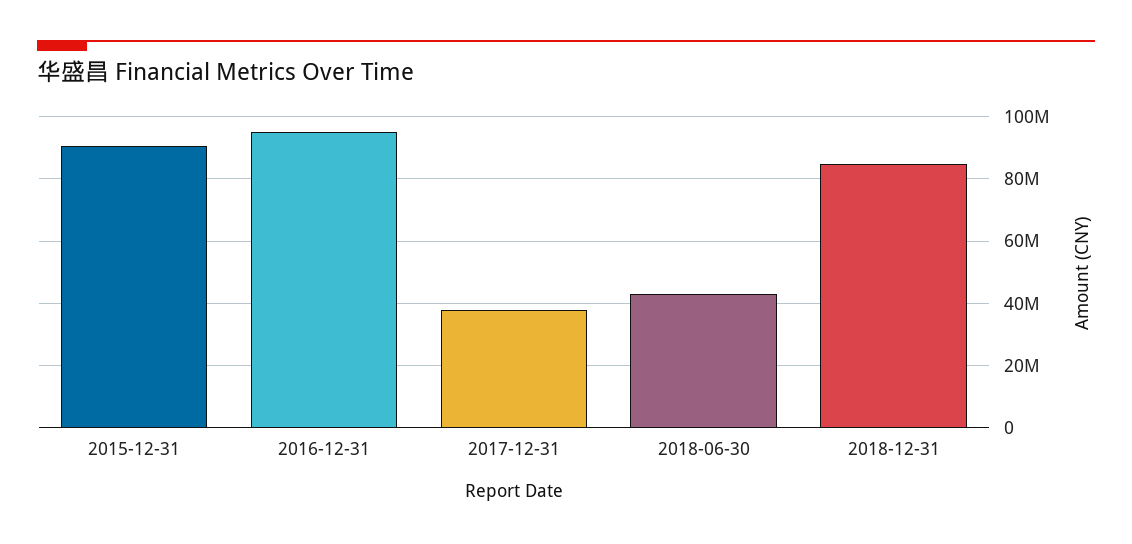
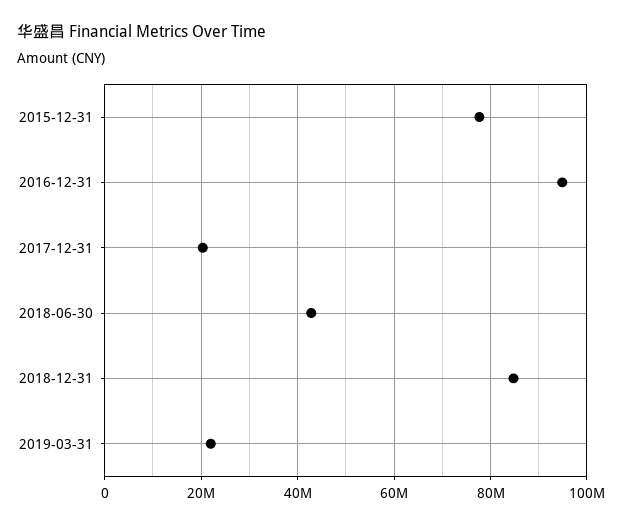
2015-12-31: 90000000 -> 78000000
2017-12-31: 38000000 -> 20000000
2019-03-31: none -> 22000000

